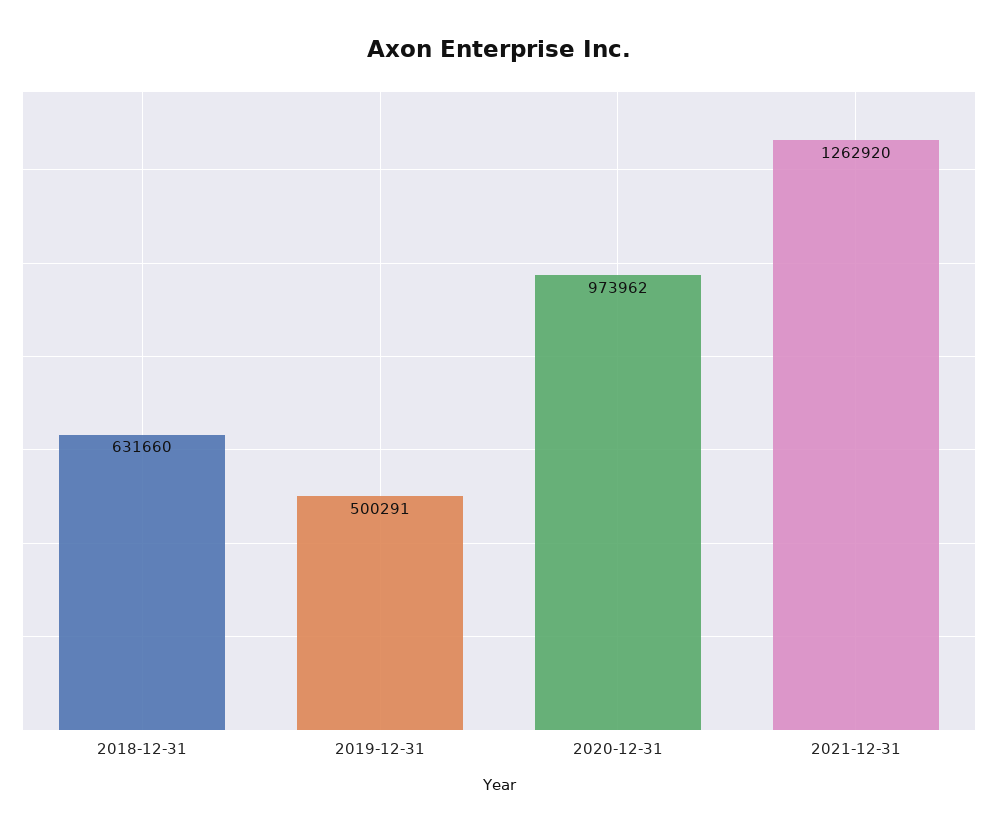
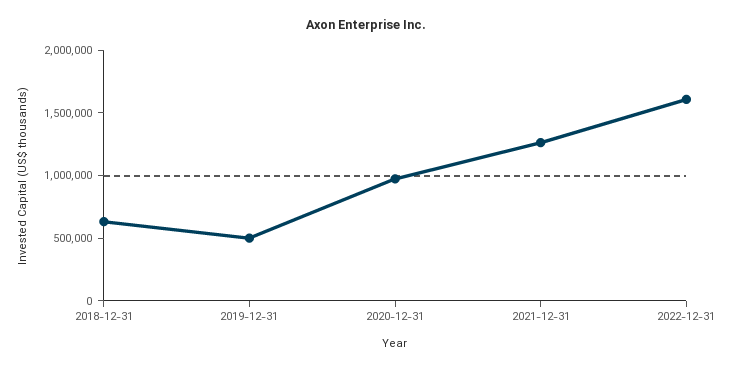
2022-12-31: none -> 1600000

